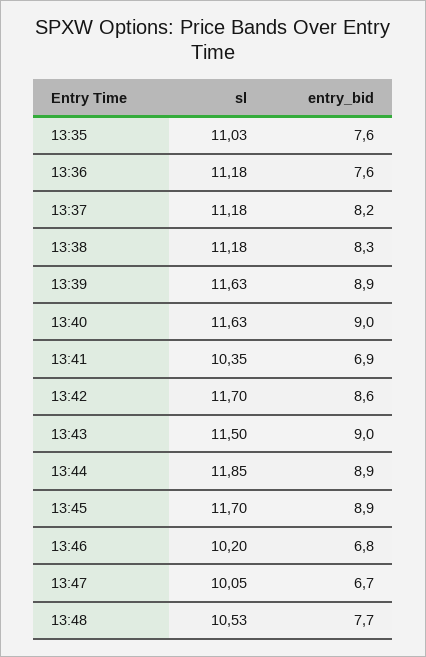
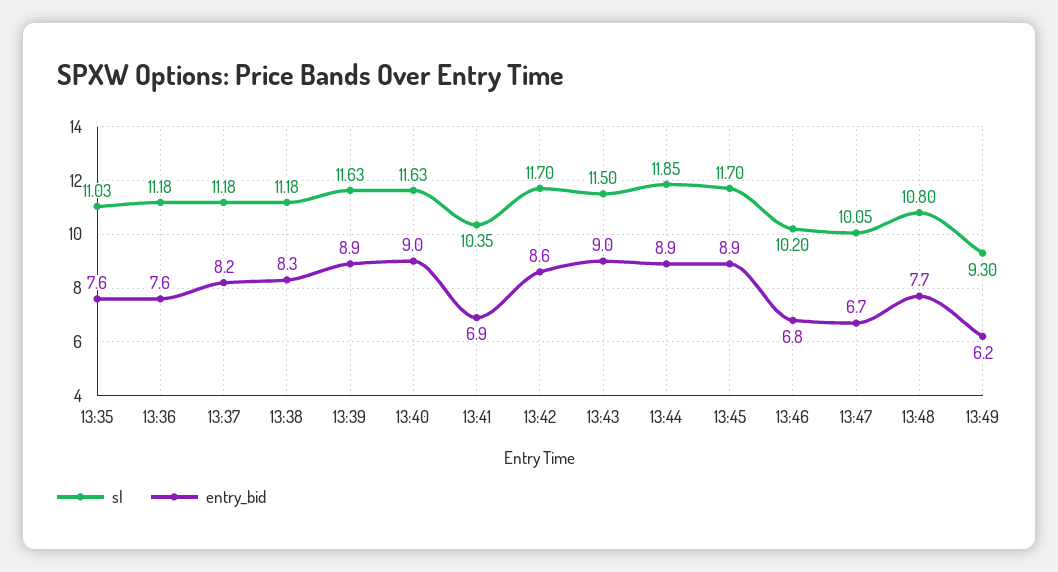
sl, 13:48: 10.53 -> 10.8
sl, 13:49: none -> 9.3
entry_bid, 13:49: none -> 6.2

